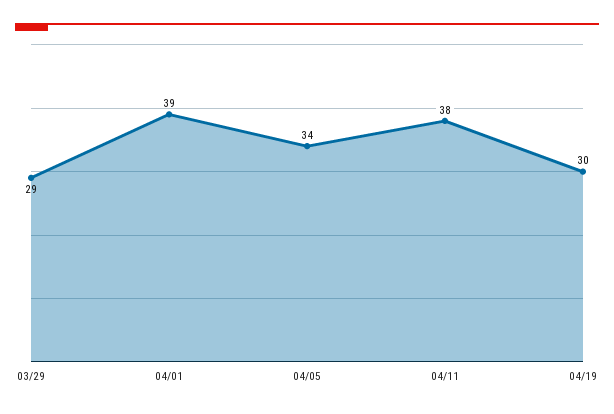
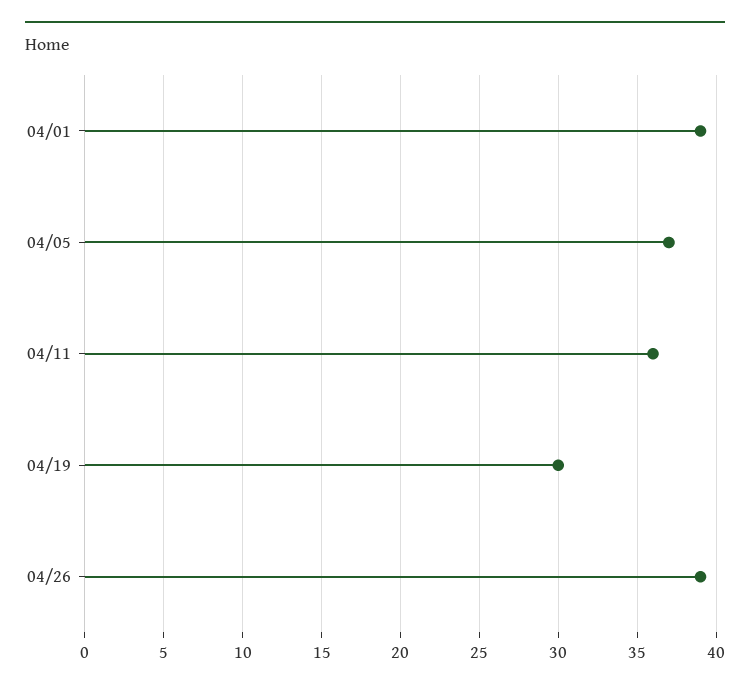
03/29: 29 -> none
04/05: 34 -> 37
04/11: 38 -> 36
04/26: none -> 39

